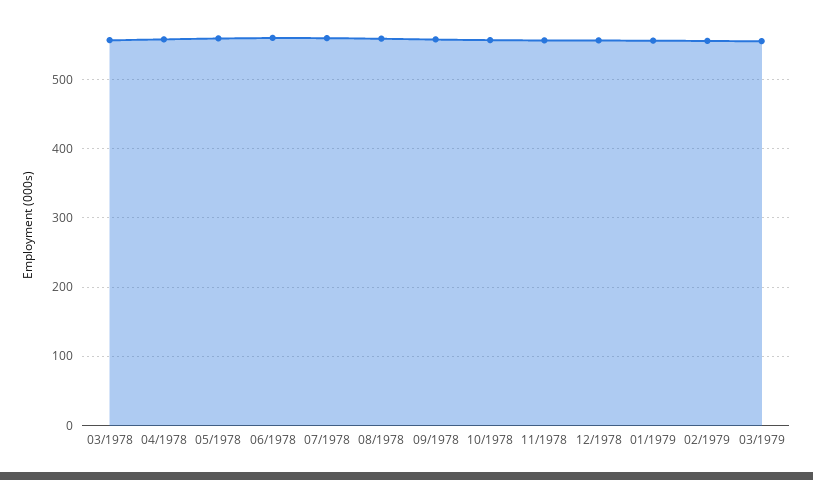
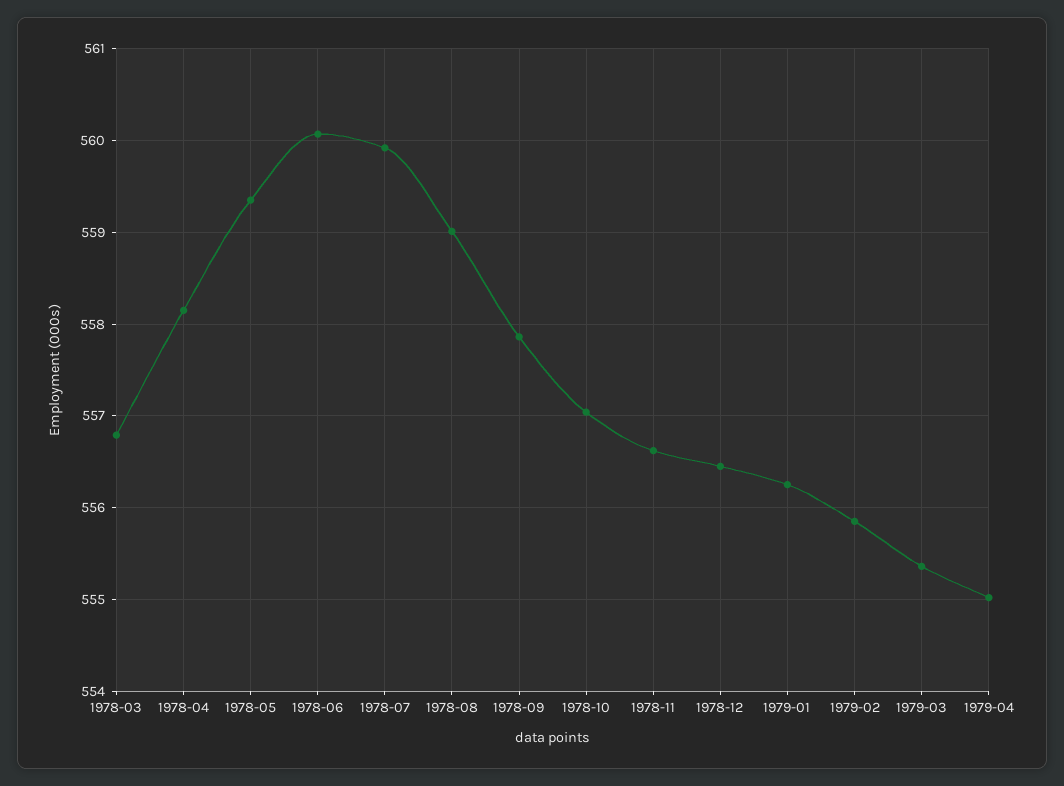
1979-04: none -> 555

